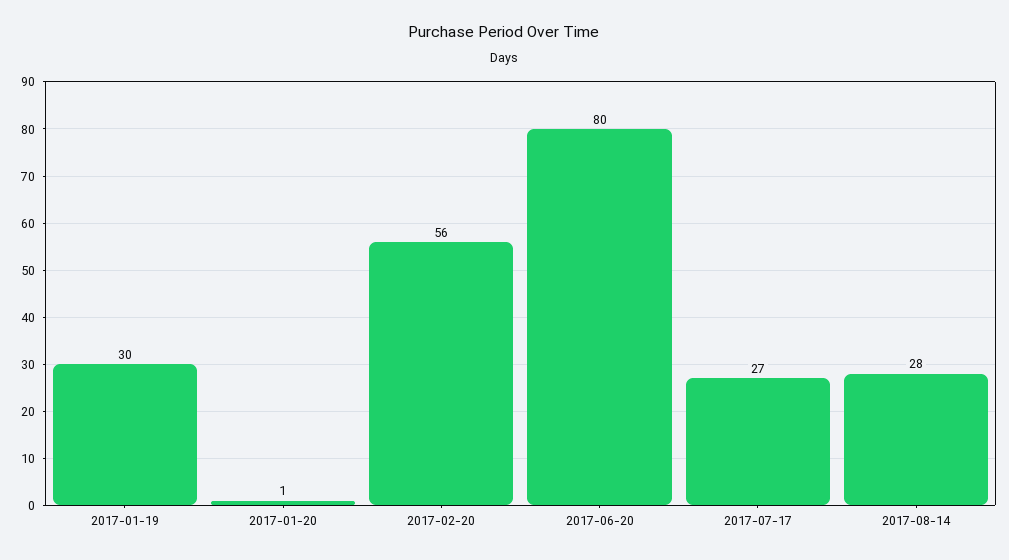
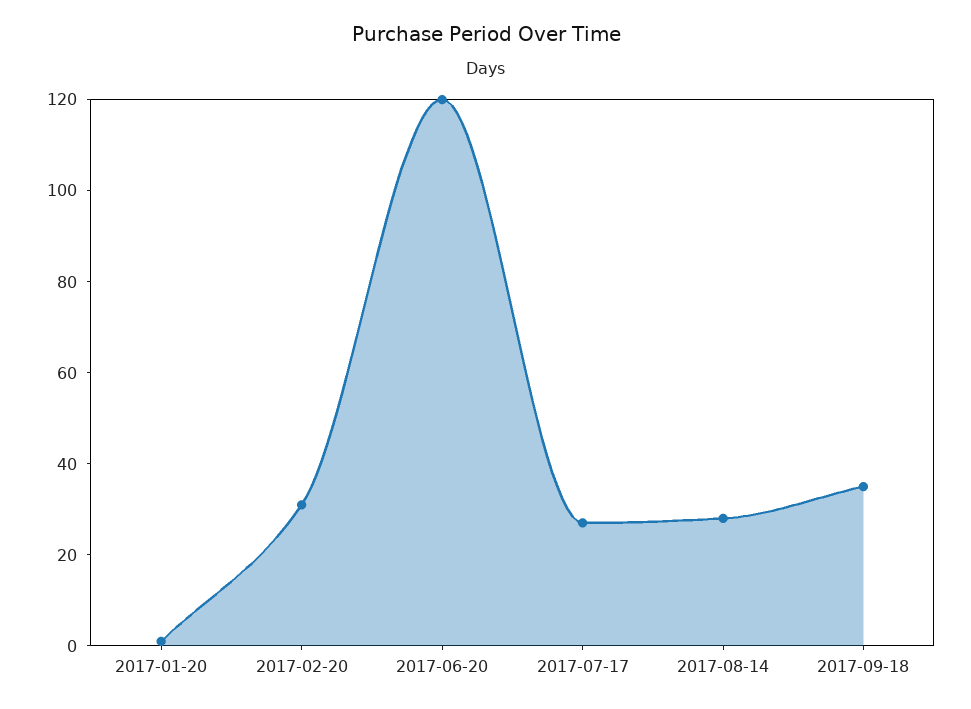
2017-01-19: 30 -> none
2017-02-20: 56 -> 30
2017-06-20: 80 -> 120
2017-09-18: none -> 35

